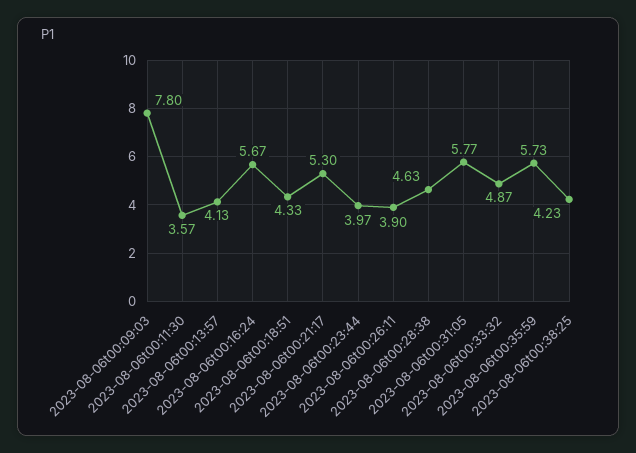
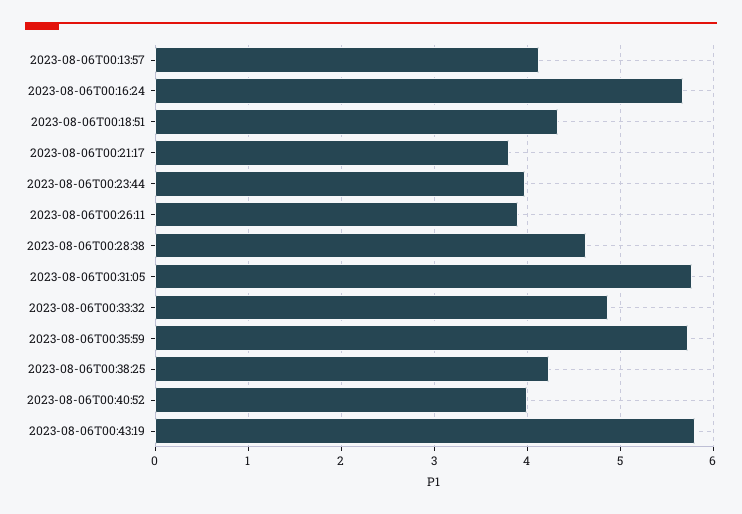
2023-08-06t00:09:03: 7.8 -> none
2023-08-06t00:11:30: 3.57 -> none
2023-08-06t00:21:17: 5.3 -> 3.8
2023-08-06T00:40:52: none -> 4
2023-08-06T00:43:19: none -> 5.8

